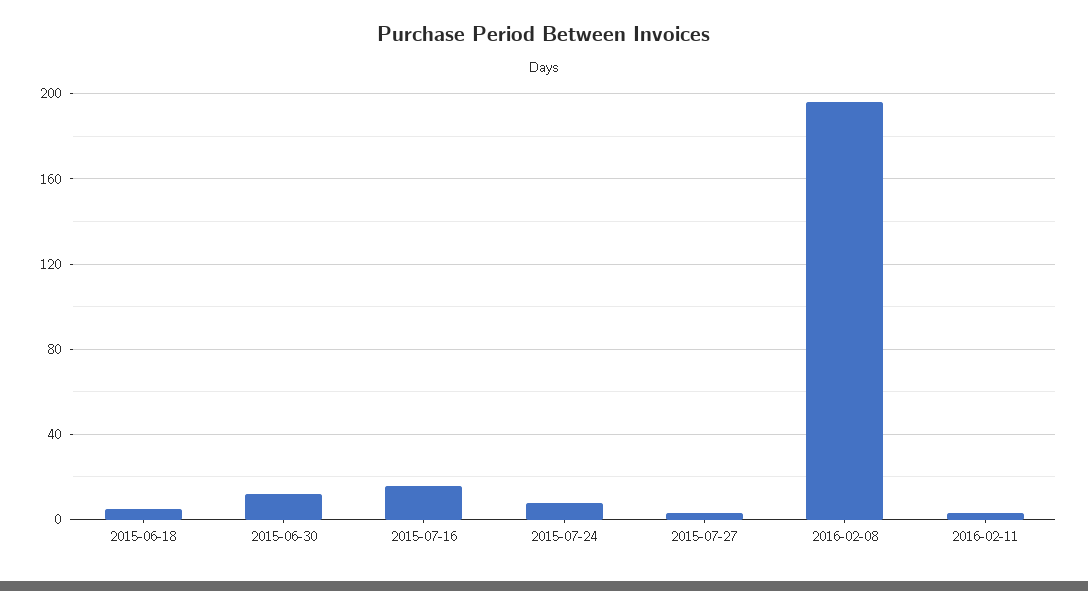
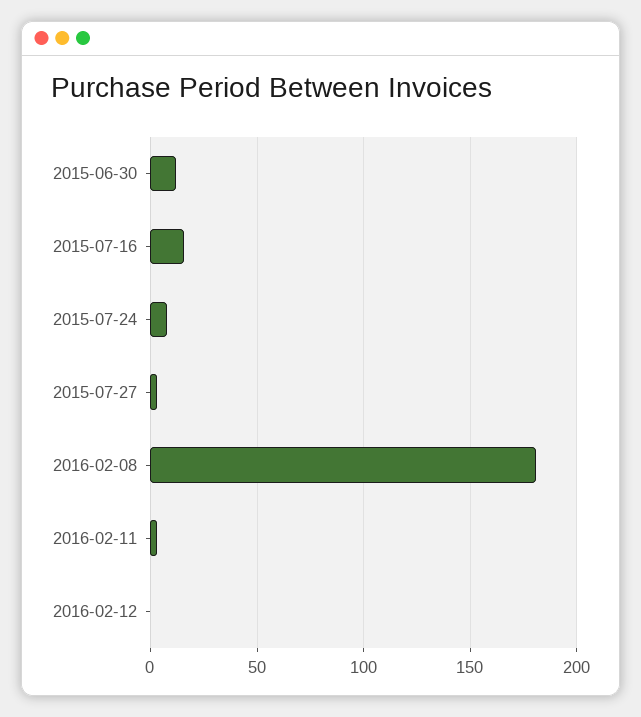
2015-06-18: 5 -> none
2016-02-08: 195 -> 180
2016-02-12: none -> 0

